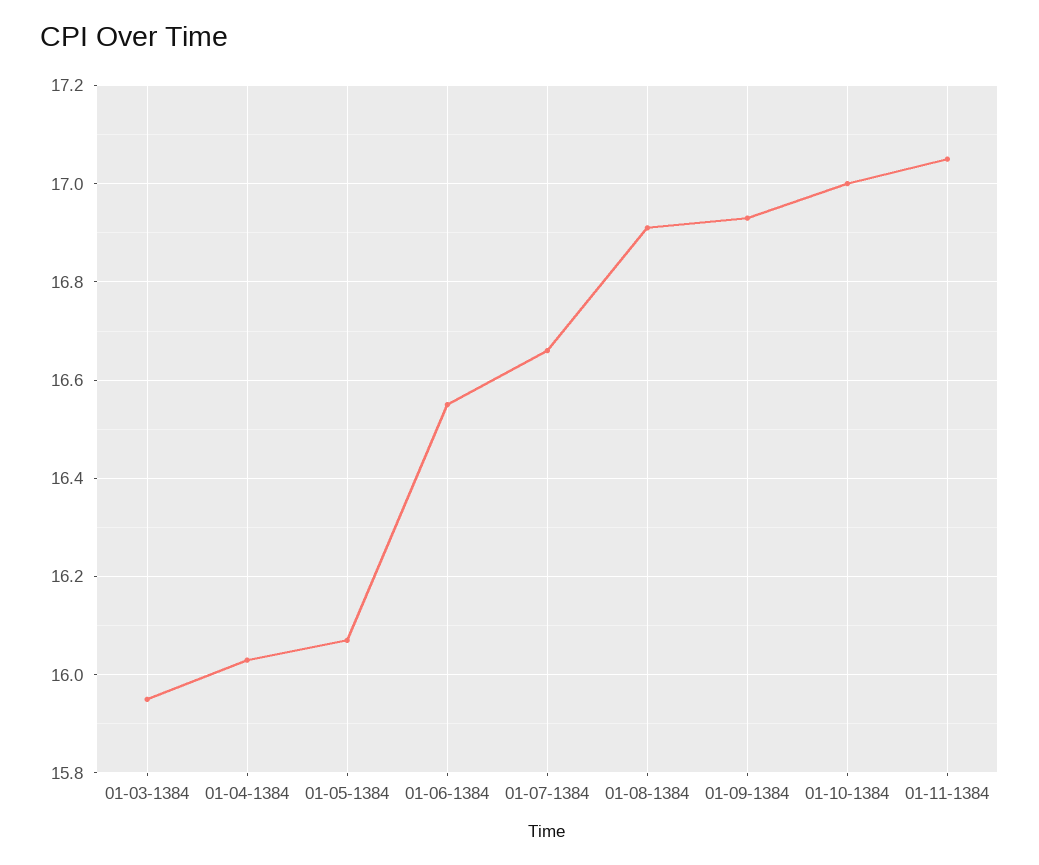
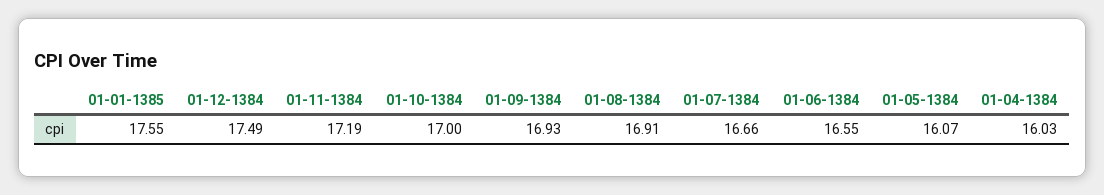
01-03-1384: 15.95 -> none
01-11-1384: 17.05 -> 17.19
01-01-1385: none -> 17.55
01-12-1384: none -> 17.49

